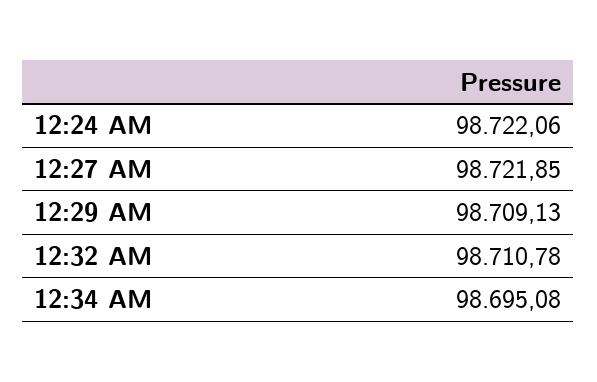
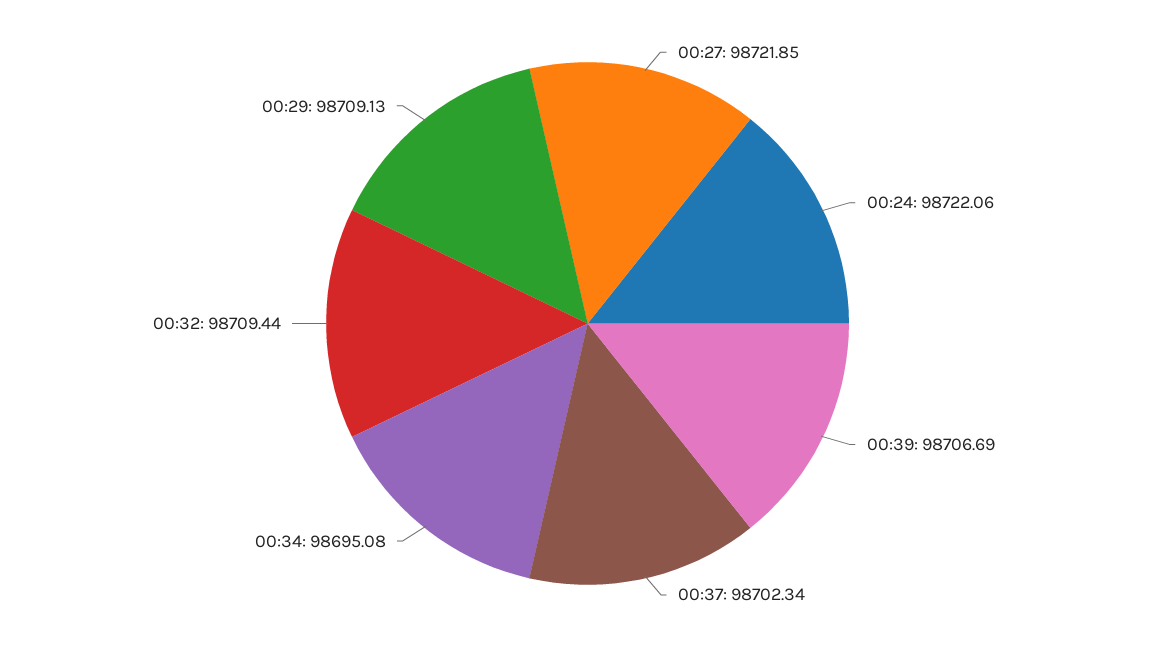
12:32 AM: 98710.78 -> 98709.44
00:39: none -> 98706.69
00:37: none -> 98702.34

